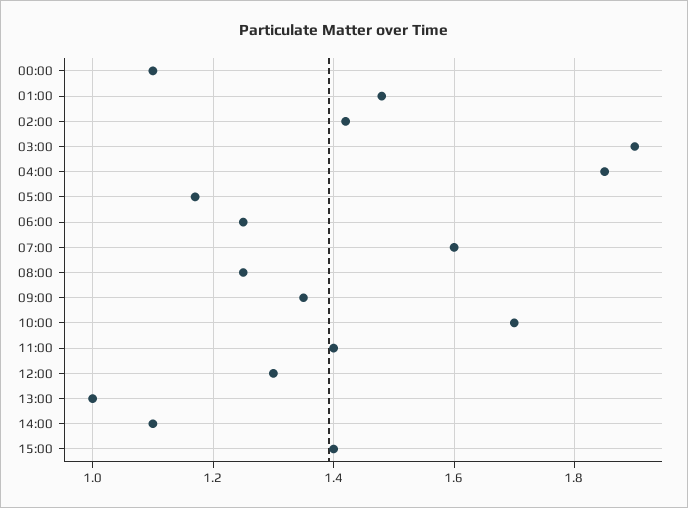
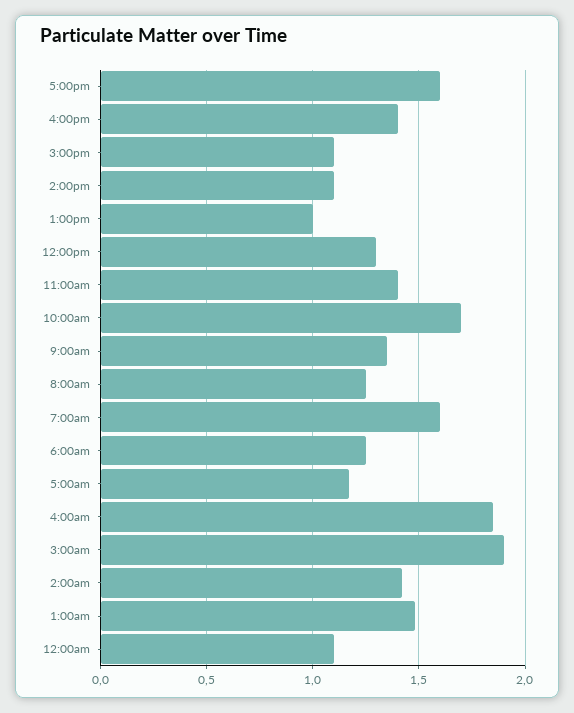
15:00: 1.4 -> 1.1
5:00pm: none -> 1.6
4:00pm: none -> 1.4

